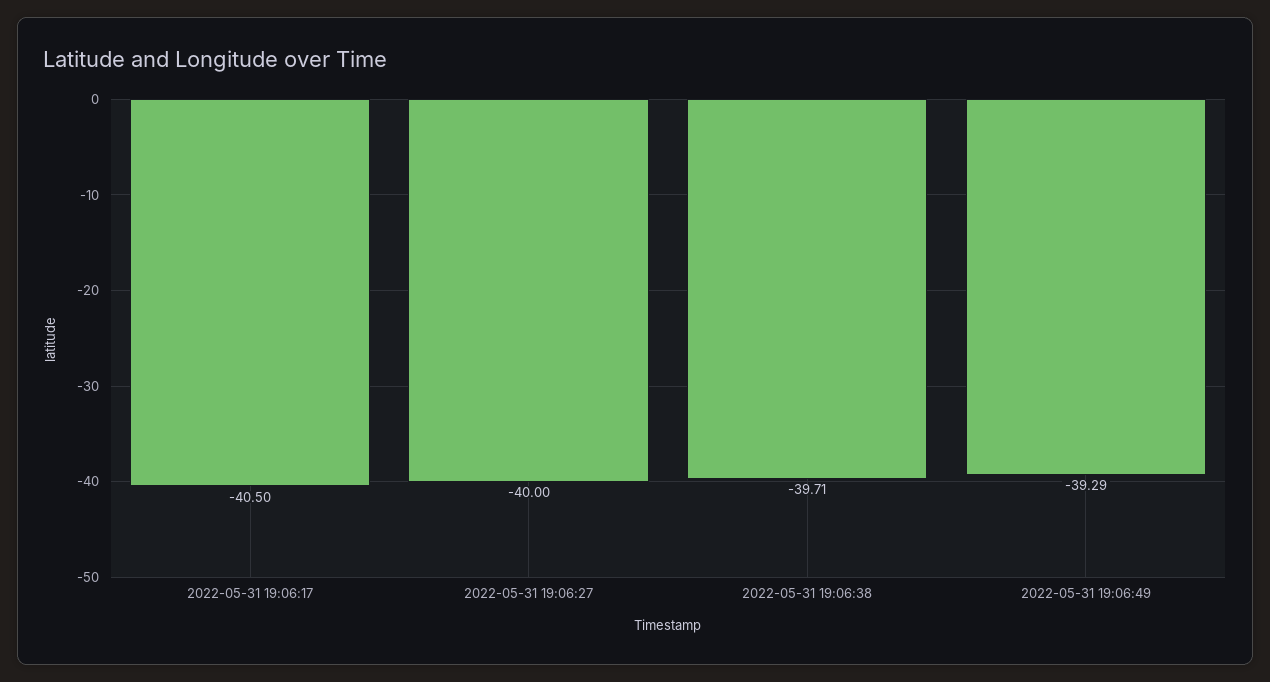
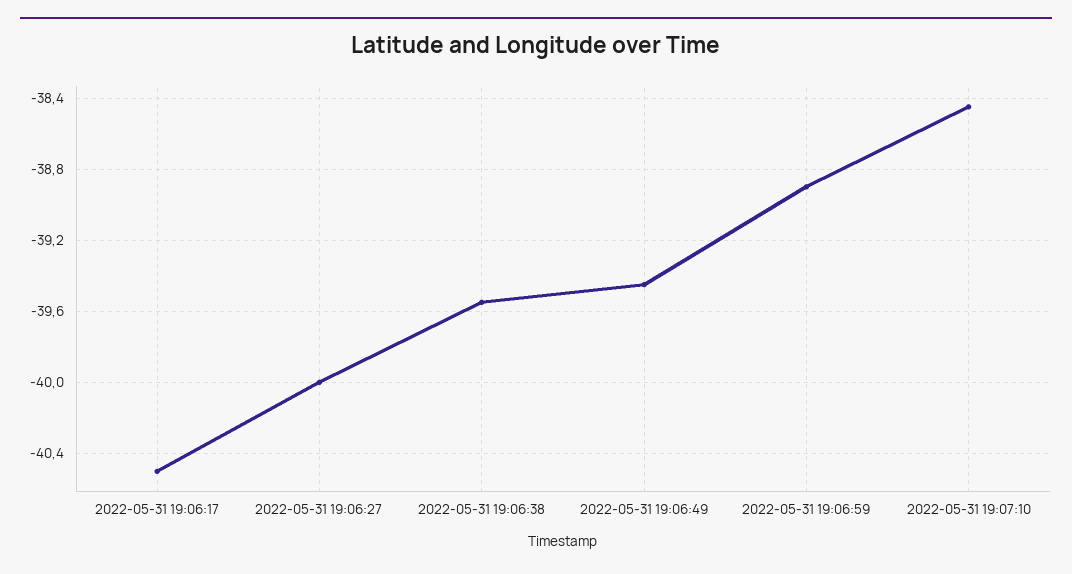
2022-05-31 19:06:38: -39.71 -> -39.55
2022-05-31 19:06:49: -39.29 -> -39.45
2022-05-31 19:06:59: none -> -38.9
2022-05-31 19:07:10: none -> -38.45

